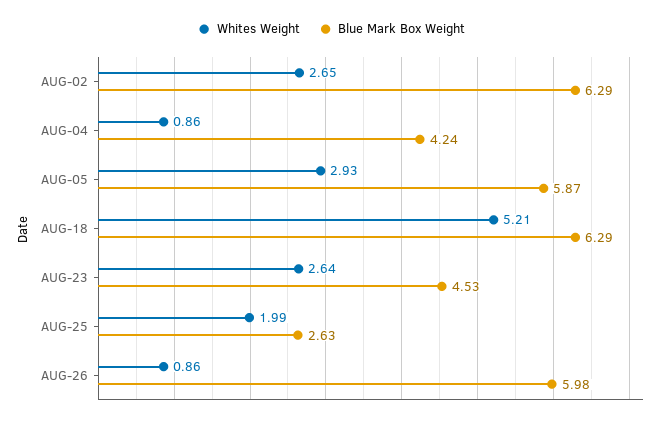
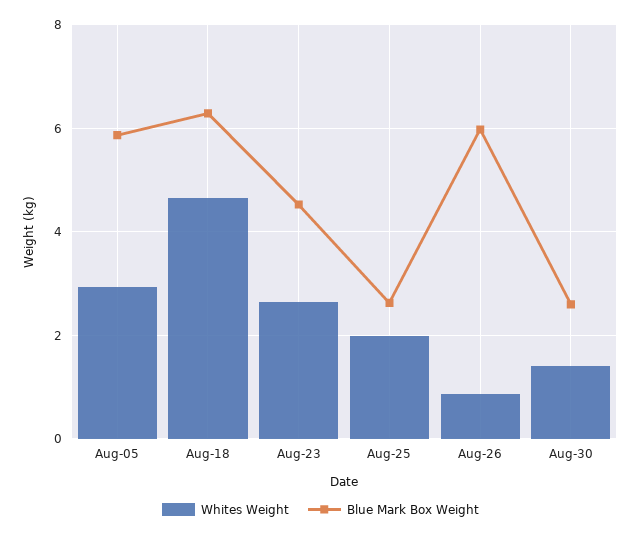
Whites Weight, AUG-02: 2.65 -> none
Blue Mark Box Weight, AUG-02: 6.29 -> none
Whites Weight, AUG-04: 0.86 -> none
Blue Mark Box Weight, AUG-04: 4.24 -> none
Whites Weight, AUG-18: 5.21 -> 4.6
Whites Weight, Aug-30: none -> 1.4
Blue Mark Box Weight, Aug-30: none -> 2.6

